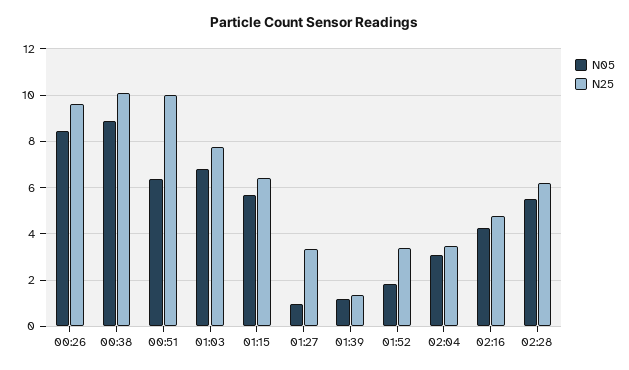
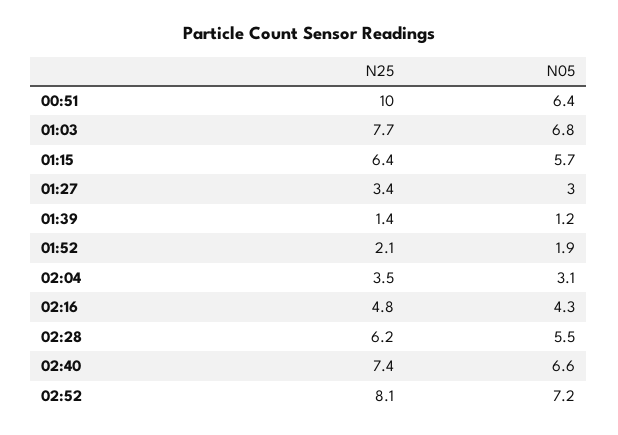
N05, 00:26: 8.5 -> none
N25, 00:26: 9.5 -> none
N05, 00:38: 9 -> none
N25, 00:38: 10 -> none
N05, 01:27: 1 -> 3
N25, 01:52: 3.5 -> 2.1
N25, 02:40: none -> 7.4
N05, 02:40: none -> 6.6
N25, 02:52: none -> 8.1
N05, 02:52: none -> 7.2

